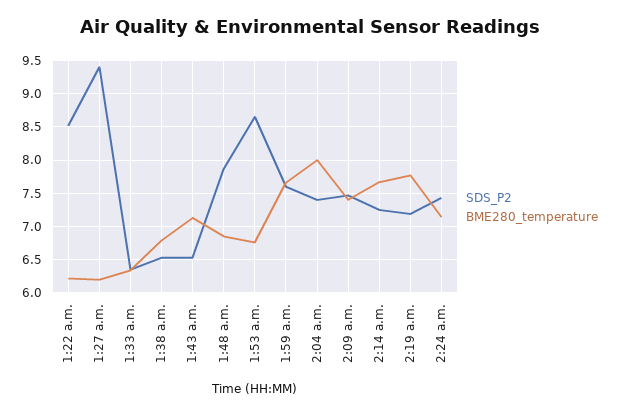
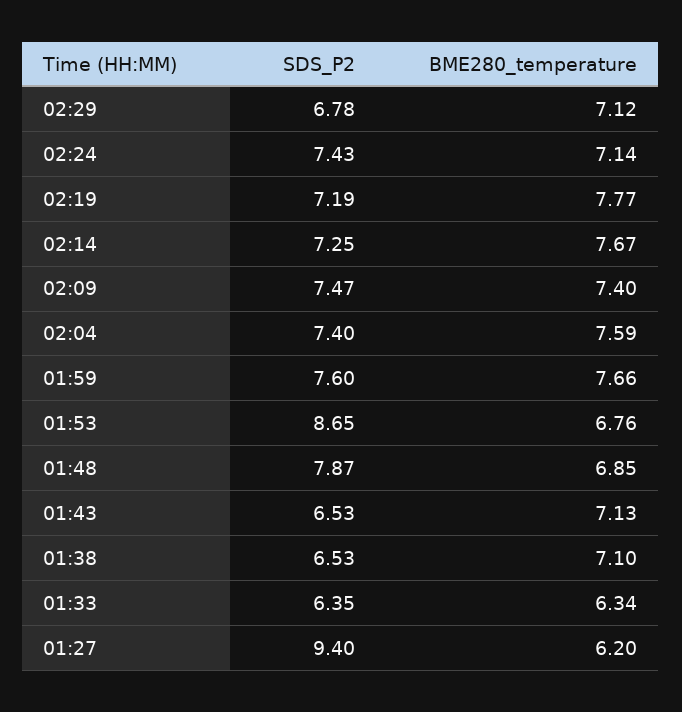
SDS_P2, 1:22 a.m.: 8.5 -> none
BME280_temperature, 1:22 a.m.: 6.2 -> none
BME280_temperature, 1:38 a.m.: 6.8 -> 7.1
BME280_temperature, 2:04 a.m.: 8 -> 7.59
SDS_P2, 02:29: none -> 6.78
BME280_temperature, 02:29: none -> 7.12

